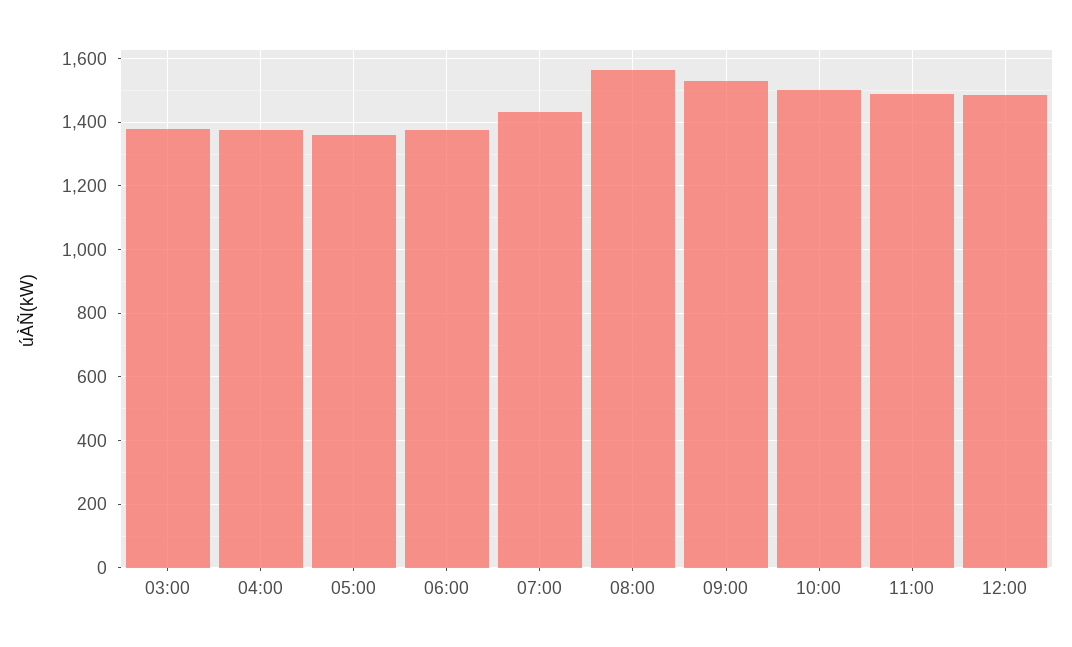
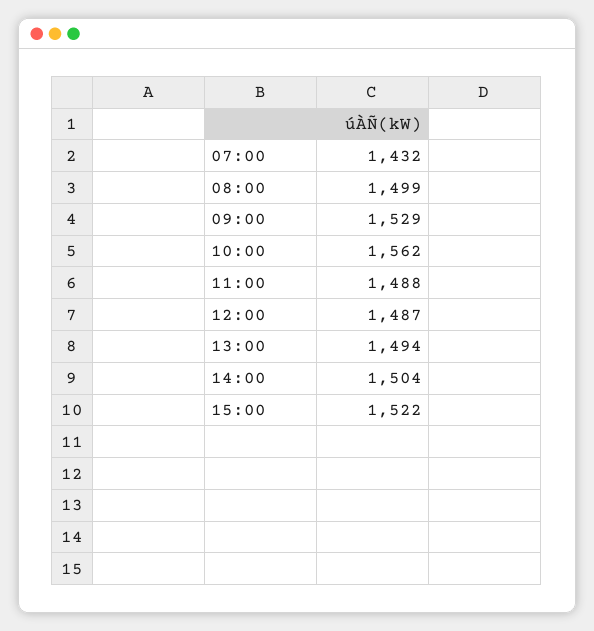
03:00: 1380 -> none
04:00: 1380 -> none
05:00: 1360 -> none
06:00: 1380 -> none
08:00: 1560 -> 1499
10:00: 1500 -> 1562
13:00: none -> 1494
14:00: none -> 1504
15:00: none -> 1522

